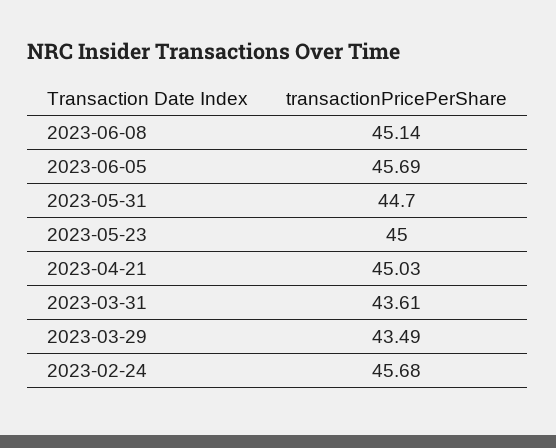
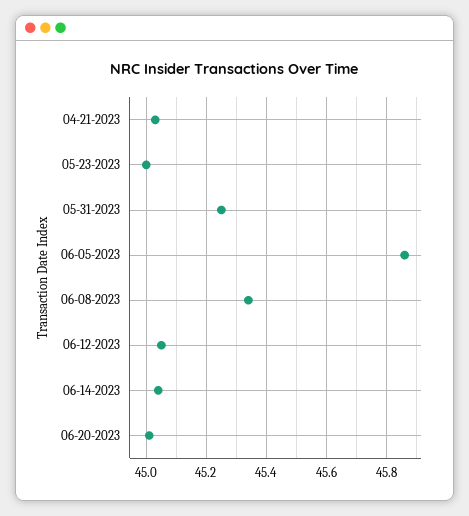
2023-06-08: 45.14 -> 45.35
2023-06-05: 45.69 -> 45.85
2023-05-31: 44.7 -> 45.25
2023-03-31: 43.61 -> none
2023-03-29: 43.49 -> none
2023-02-24: 45.68 -> none
06-12-2023: none -> 45.05
06-14-2023: none -> 45.05
06-20-2023: none -> 45

